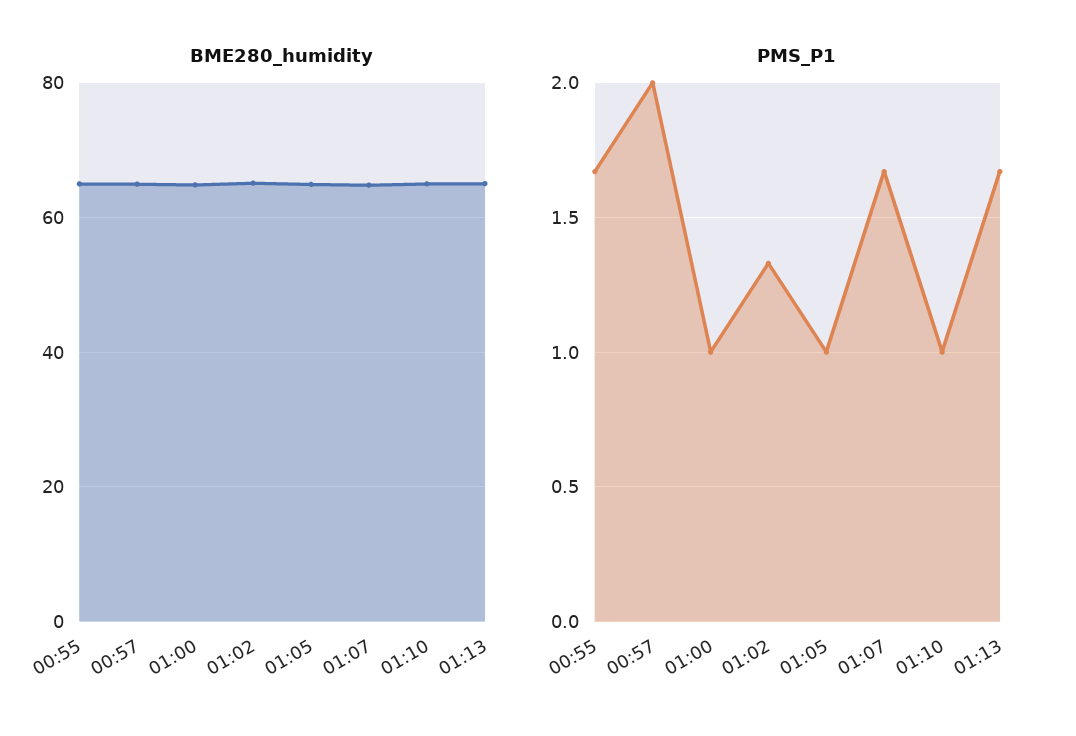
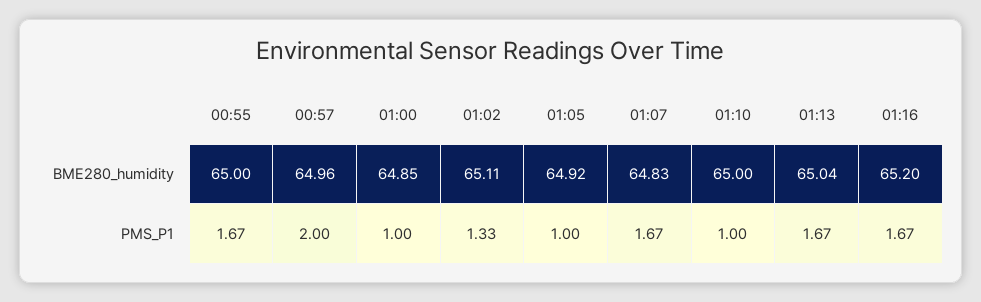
BME280_humidity, 01:16: none -> 65.2
PMS_P1, 01:16: none -> 1.67

